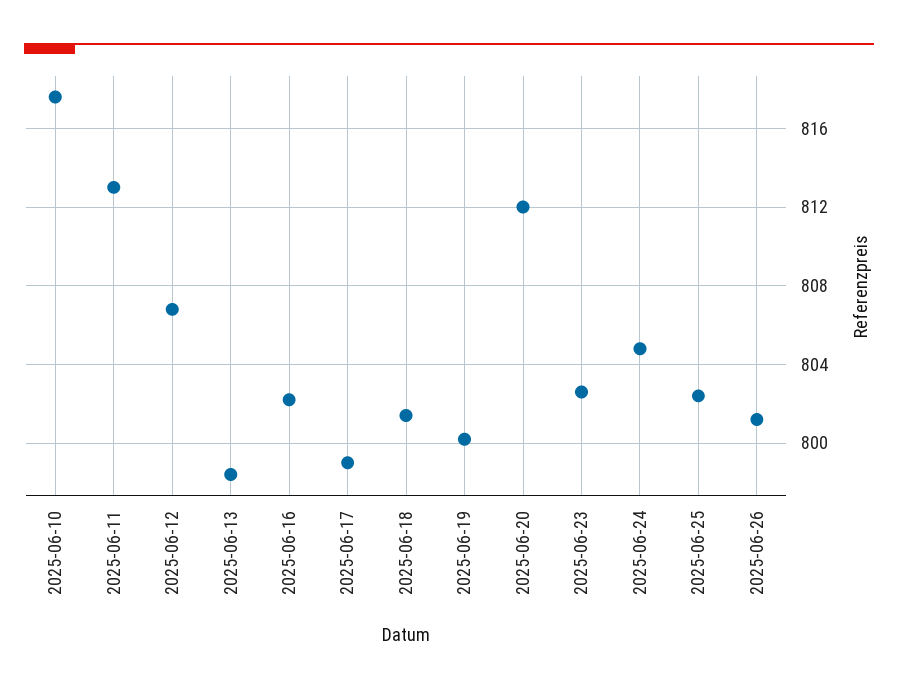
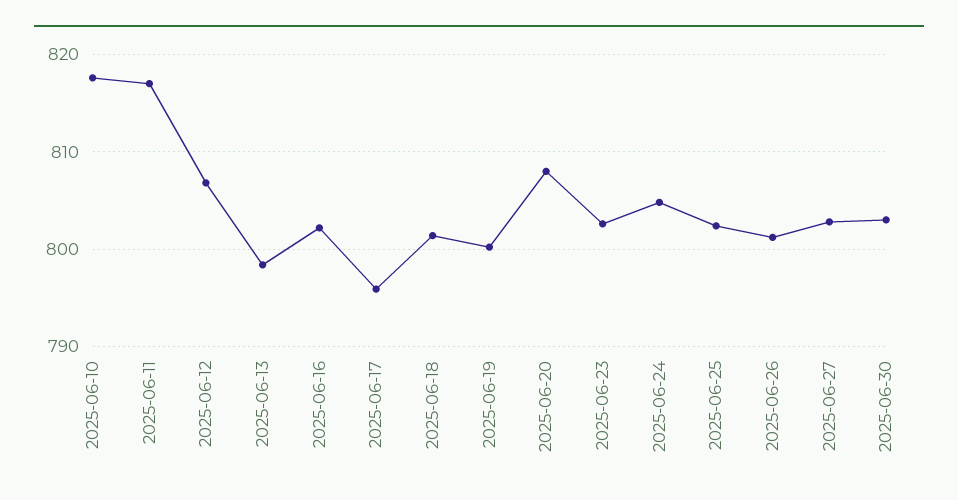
2025-06-11: 813 -> 817
2025-06-17: 799 -> 796
2025-06-20: 812 -> 808
2025-06-27: none -> 803
2025-06-30: none -> 803

